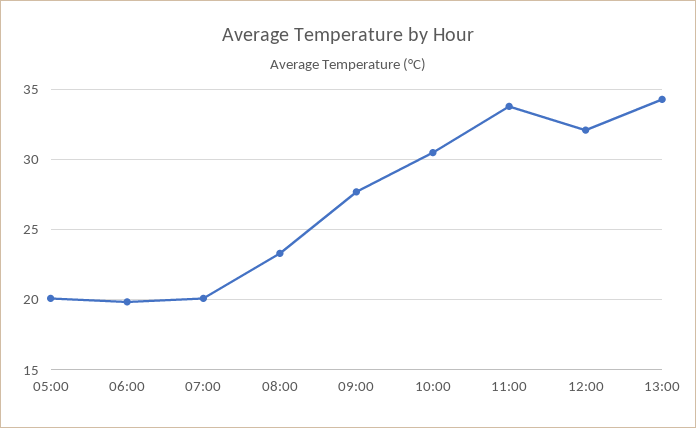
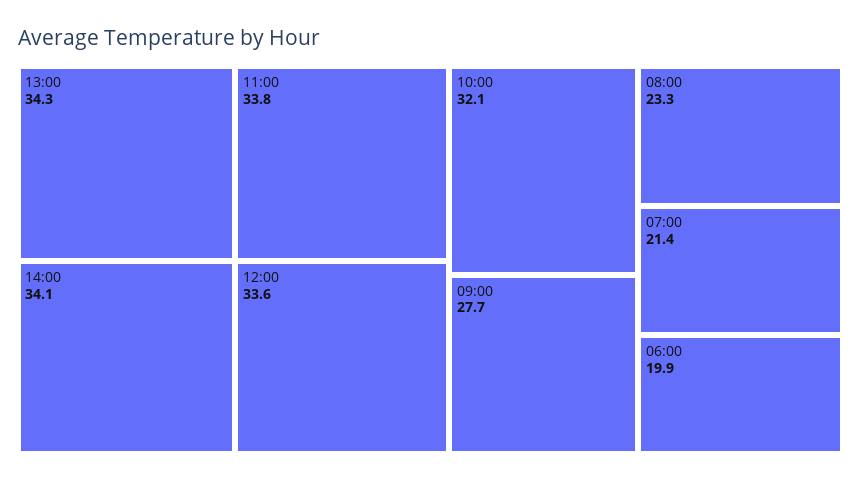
05:00: 20 -> none
07:00: 20 -> 21.4
10:00: 30.5 -> 32.1
12:00: 32 -> 33.6
14:00: none -> 34.1

